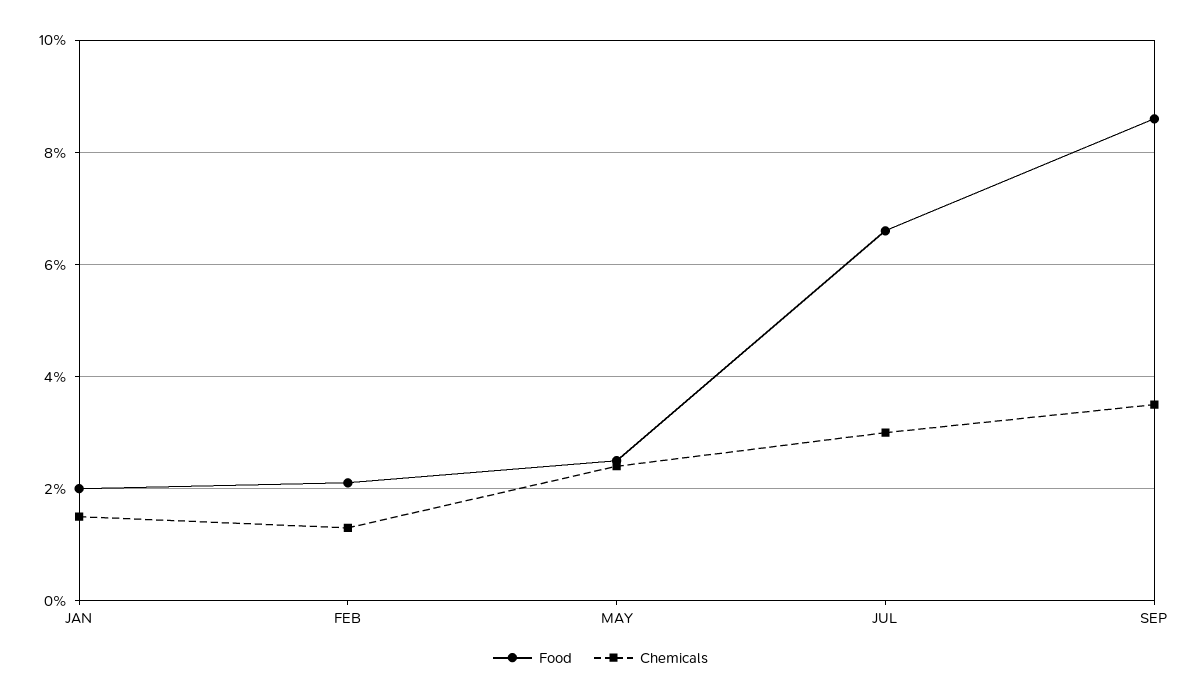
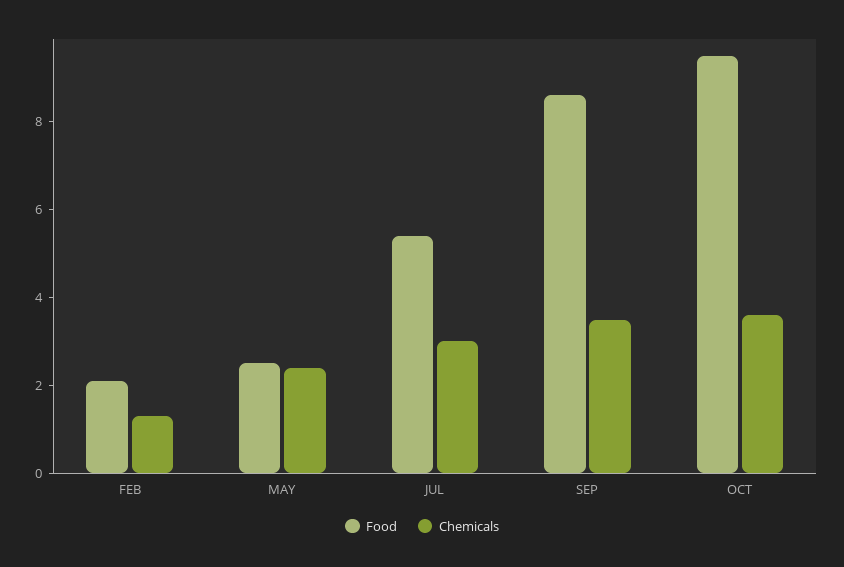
Food, JAN: 2 -> none
Chemicals, JAN: 1.5 -> none
Food, JUL: 6.5 -> 5.5
Food, OCT: none -> 9.5
Chemicals, OCT: none -> 3.5

